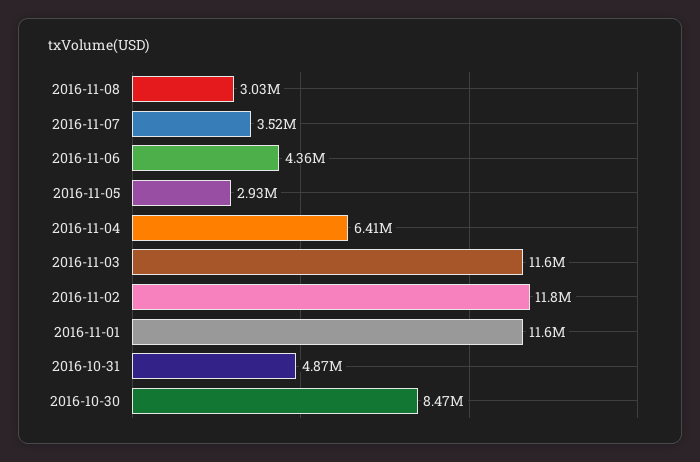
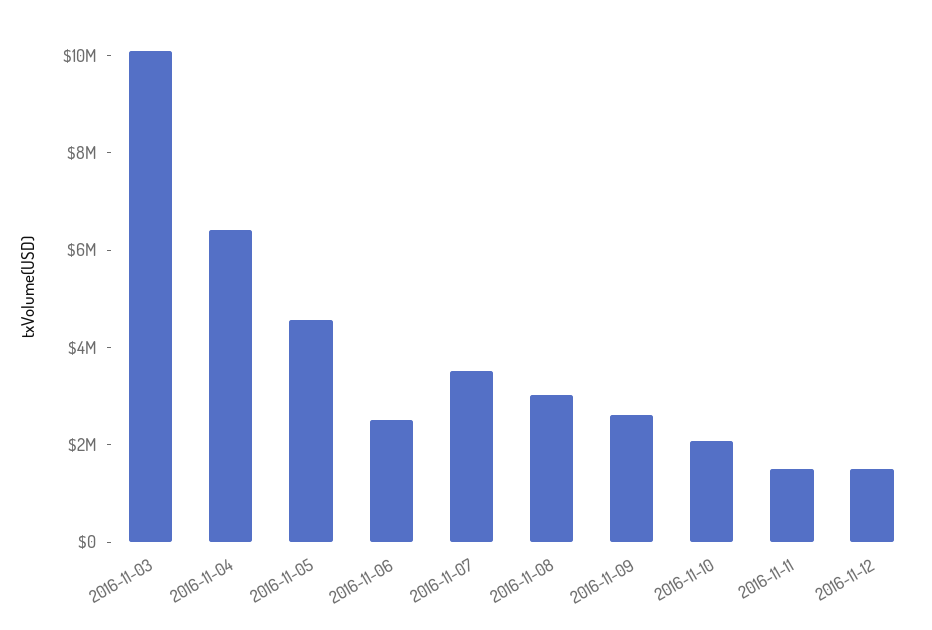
2016-11-06: 4360000 -> 2500000
2016-11-05: 2930000 -> 4500000
2016-11-03: 11600000 -> 10000000
2016-11-02: 11800000 -> none
2016-11-01: 11600000 -> none
2016-10-31: 4870000 -> none
2016-10-30: 8470000 -> none
2016-11-09: none -> 2500000
2016-11-10: none -> 2000000
2016-11-11: none -> 1500000
2016-11-12: none -> 1500000

